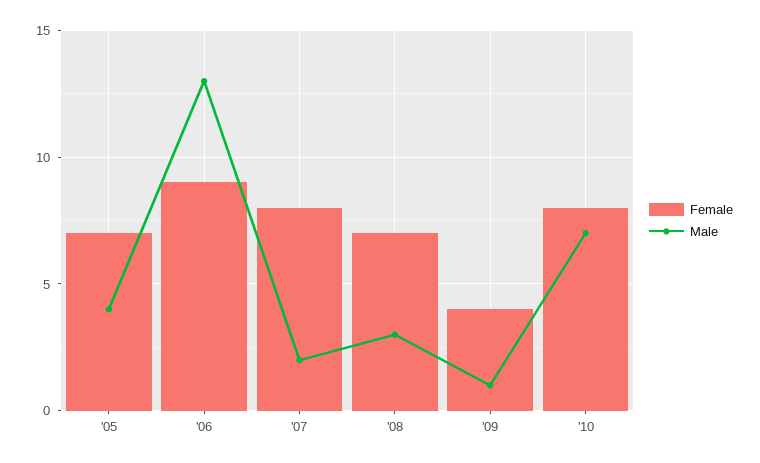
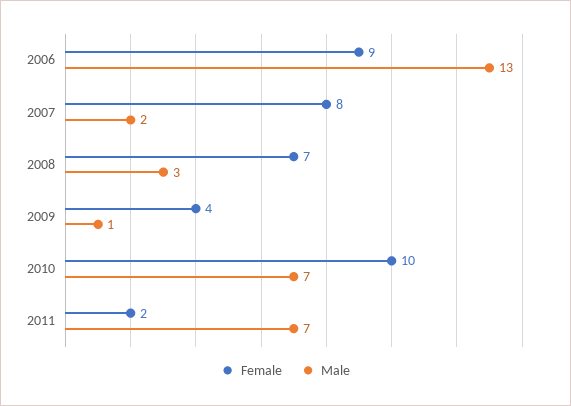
Female, '05: 7 -> none
Male, '05: 4 -> none
Female, '10: 8 -> 10
Female, 2011: none -> 2
Male, 2011: none -> 7

